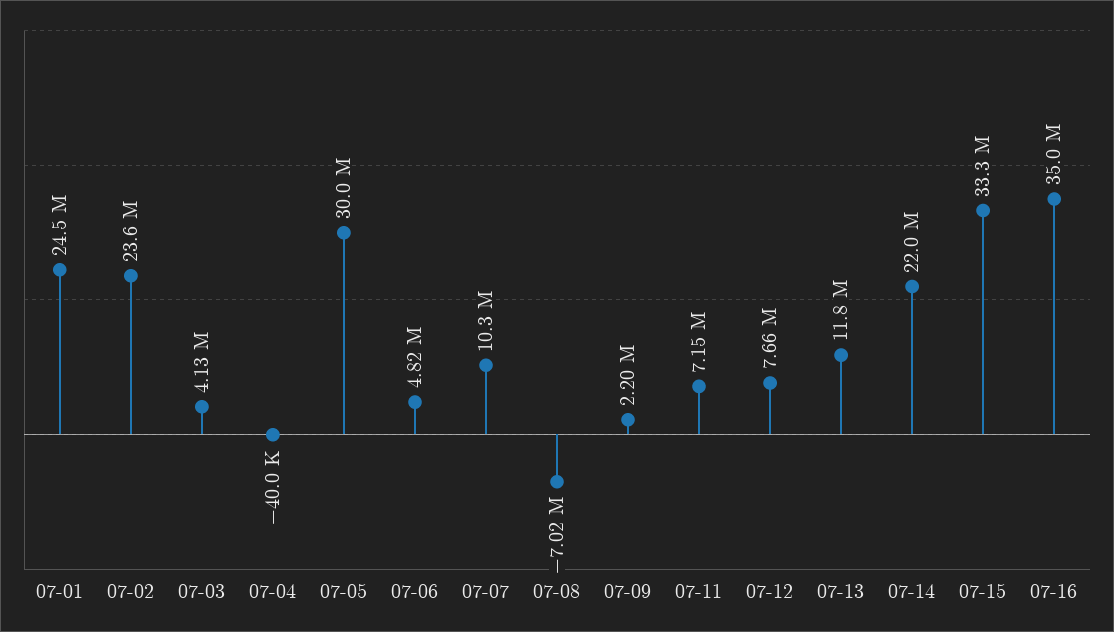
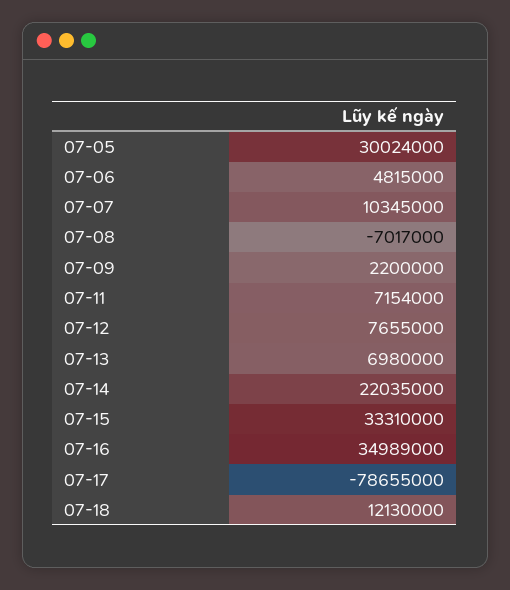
07-01: 24500000 -> none
07-02: 23600000 -> none
07-03: 4130000 -> none
07-04: -40000 -> none
07-13: 11800000 -> 6980000
07-17: none -> -78655000
07-18: none -> 12130000

